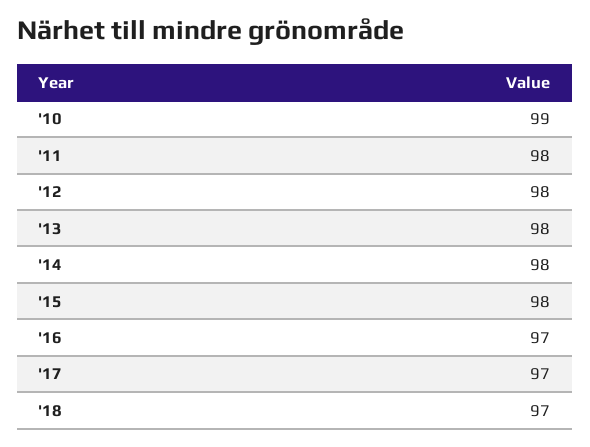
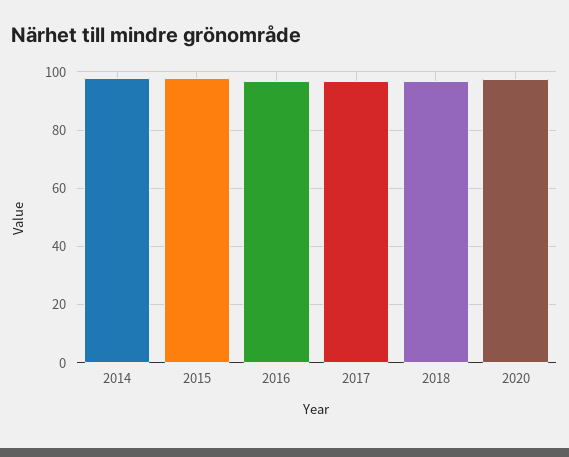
'10: 99 -> none
'11: 98 -> none
'12: 98 -> none
'13: 98 -> none
2020: none -> 97.5

